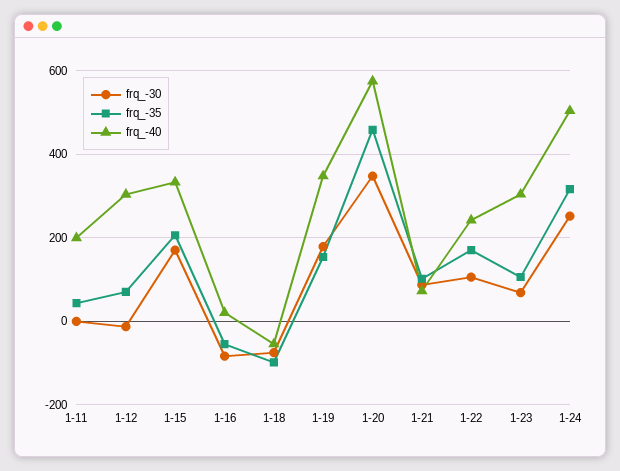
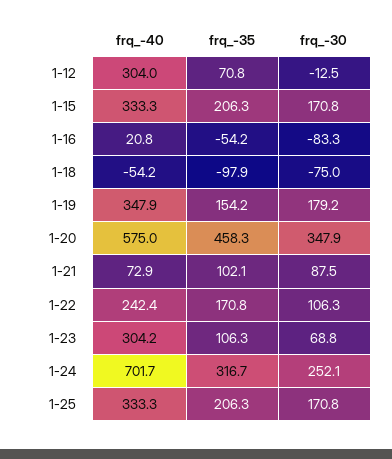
frq_-30, 1-11: 0 -> none
frq_-35, 1-11: 40 -> none
frq_-40, 1-11: 200 -> none
frq_-40, 1-24: 500 -> 701.7
frq_-40, 1-25: none -> 333.3
frq_-35, 1-25: none -> 206.3
frq_-30, 1-25: none -> 170.8

